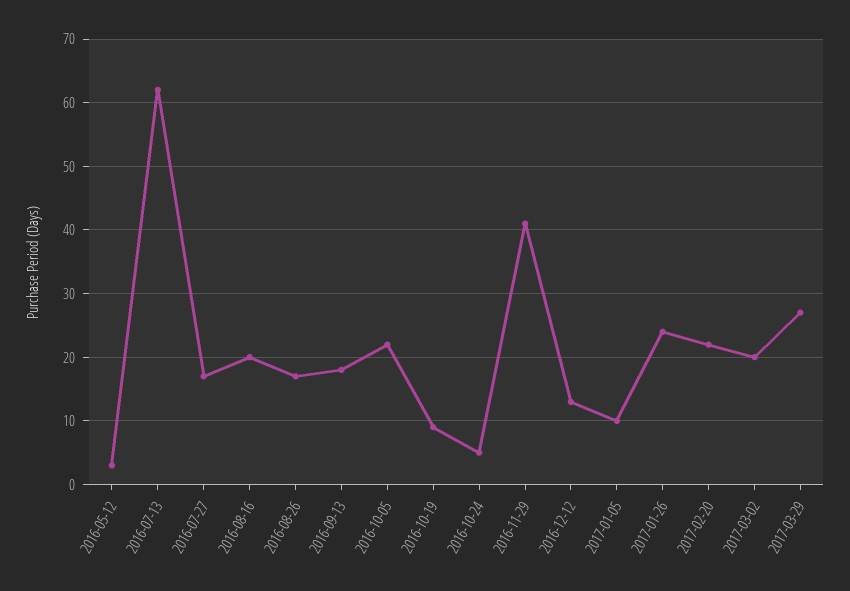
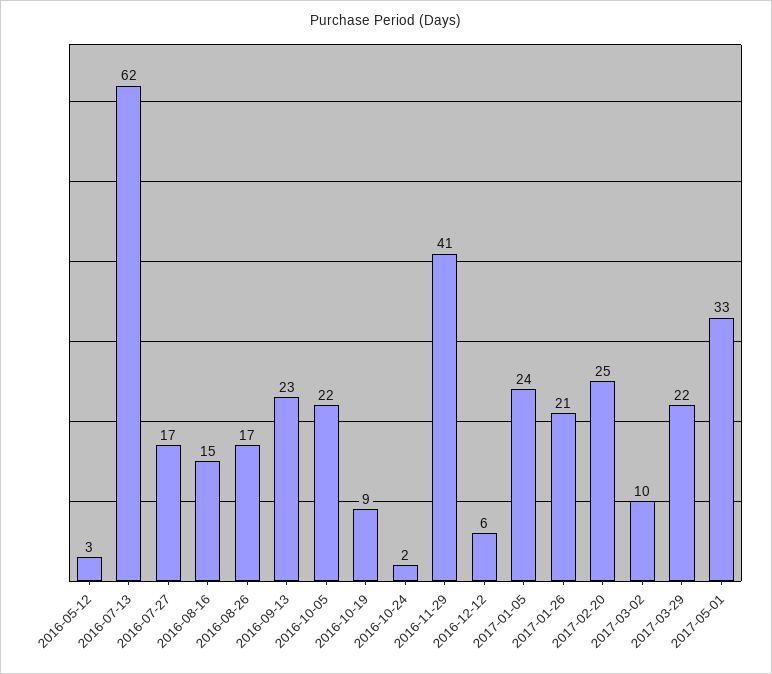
2016-08-16: 20 -> 15
2016-09-13: 18 -> 23
2016-10-24: 5 -> 2
2016-12-12: 13 -> 6
2017-01-05: 10 -> 24
2017-01-26: 24 -> 21
2017-02-20: 22 -> 25
2017-03-02: 20 -> 10
2017-03-29: 27 -> 22
2017-05-01: none -> 33

